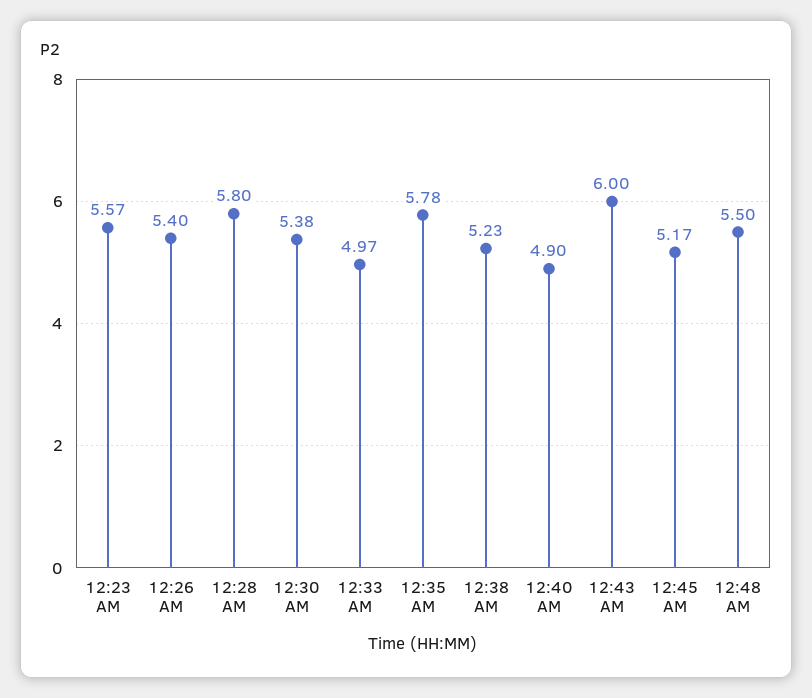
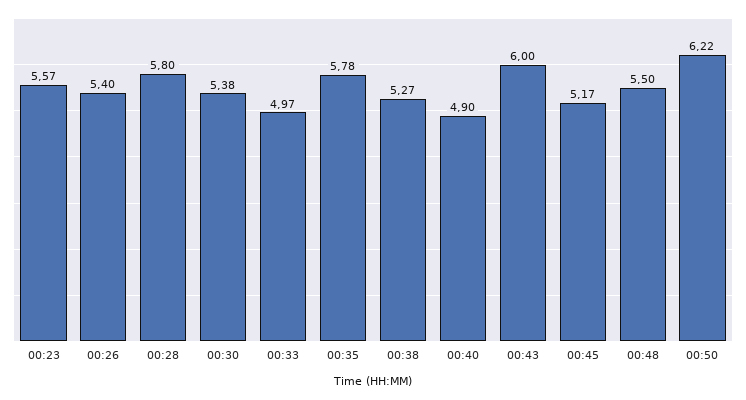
12:38 AM: 5.23 -> 5.27
00:50: none -> 6.22

